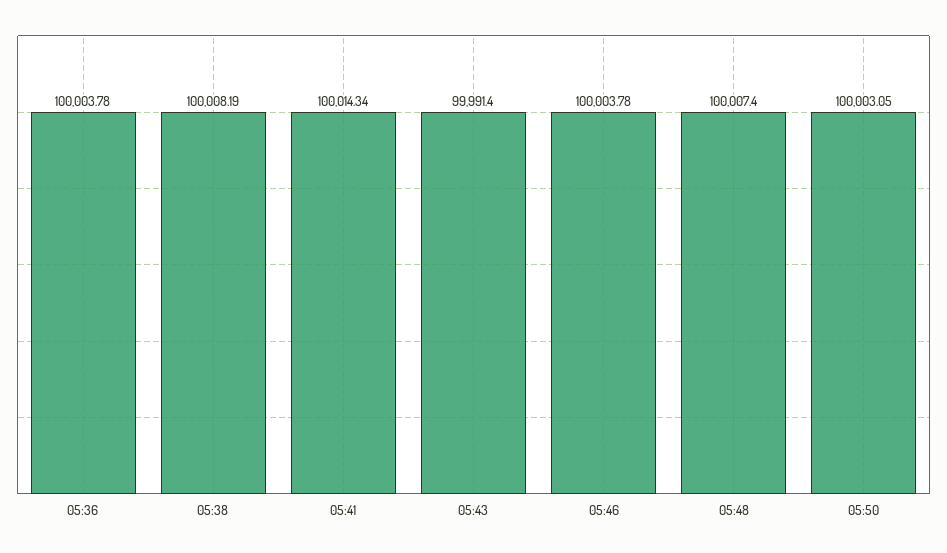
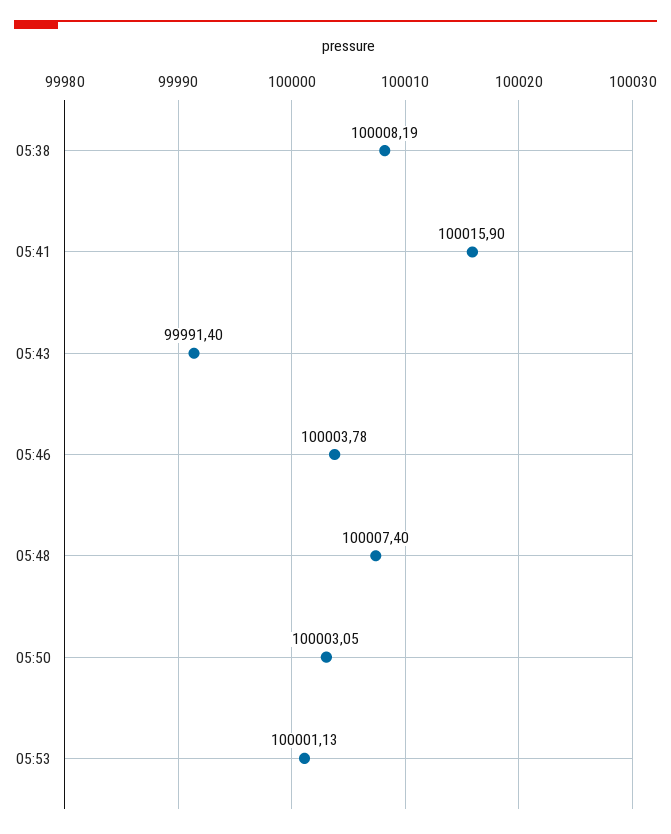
05:36: 100003.78 -> none
05:41: 100014.34 -> 100015.9
05:53: none -> 100001.13

